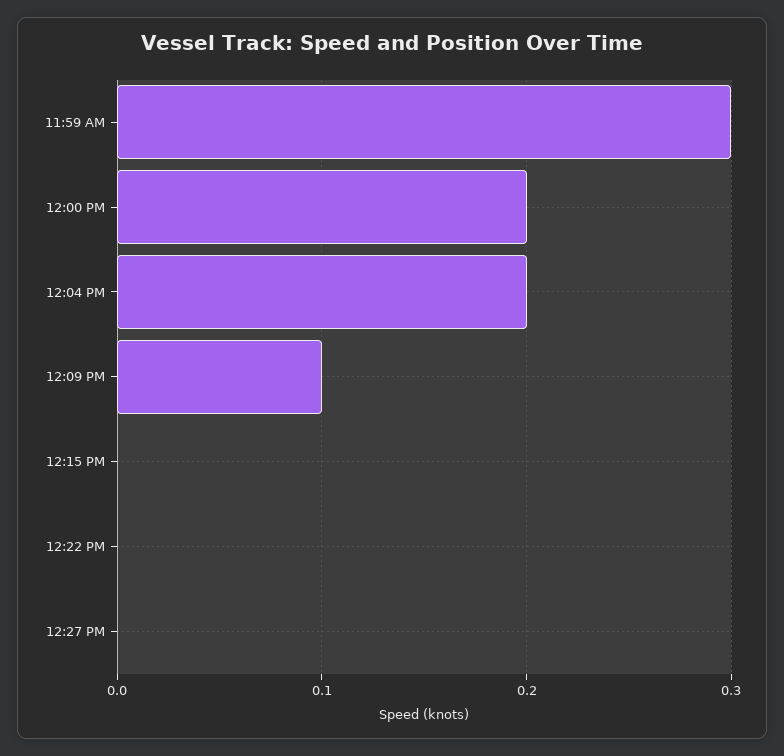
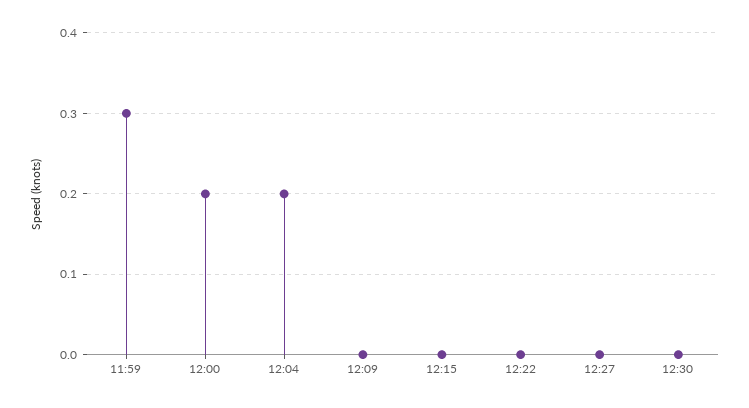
12:09 PM: 0.1 -> 0
12:30: none -> 0

